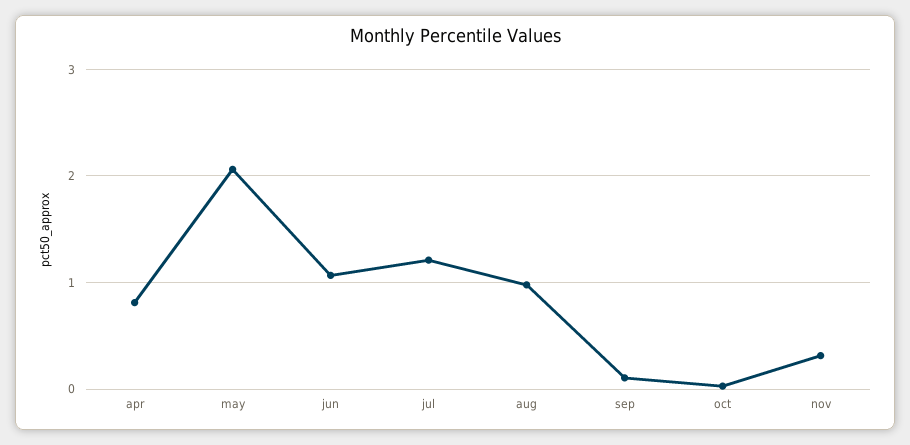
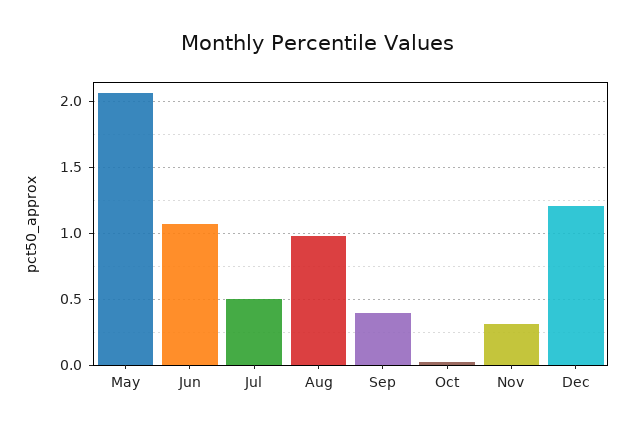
apr: 0.8 -> none
jul: 1.2 -> 0.5
sep: 0.1 -> 0.4
Dec: none -> 1.2

